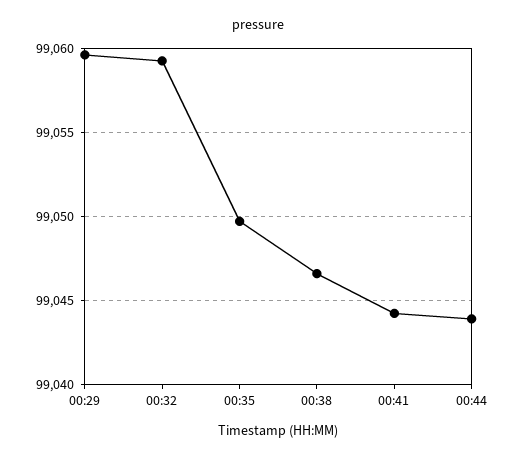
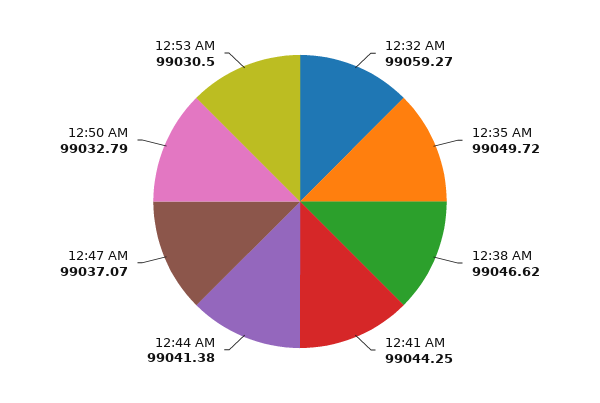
00:29: 99059.5 -> none
00:44: 99044 -> 99041.38
12:47 AM: none -> 99037.07
12:50 AM: none -> 99032.79
12:53 AM: none -> 99030.5

